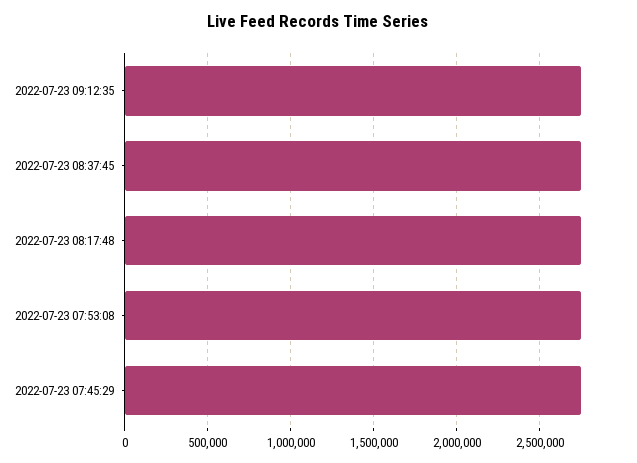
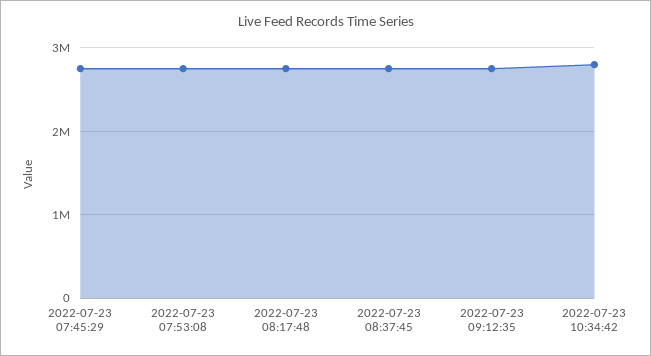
2022-07-23 10:34:42: none -> 2800000

